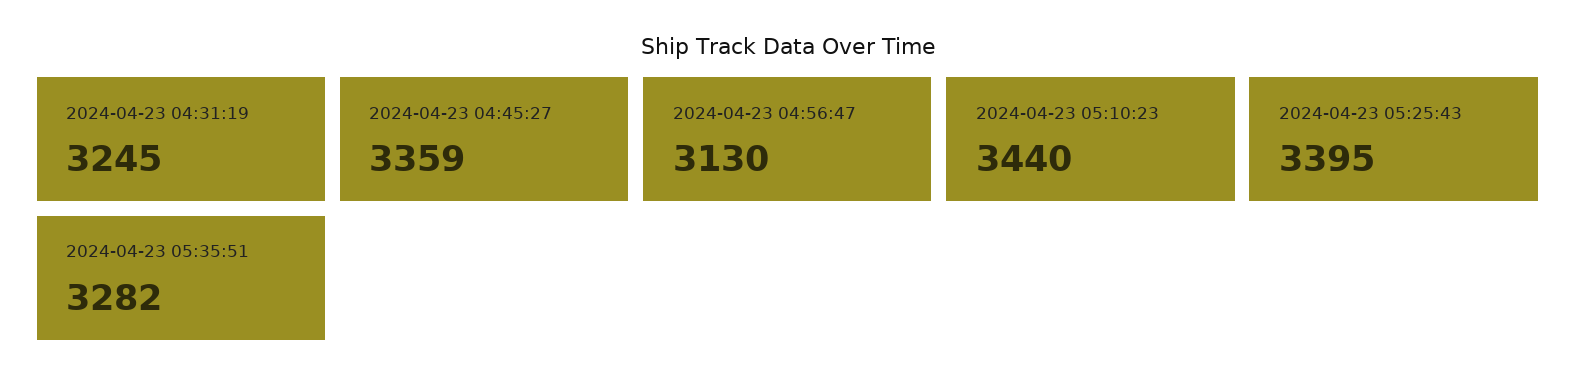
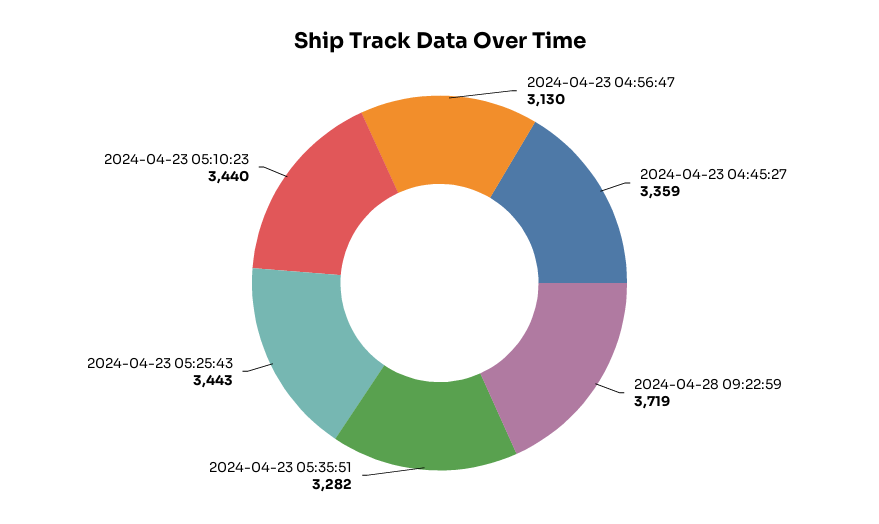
2024-04-23 04:31:19: 3245 -> none
2024-04-23 05:25:43: 3395 -> 3443
2024-04-28 09:22:59: none -> 3719

